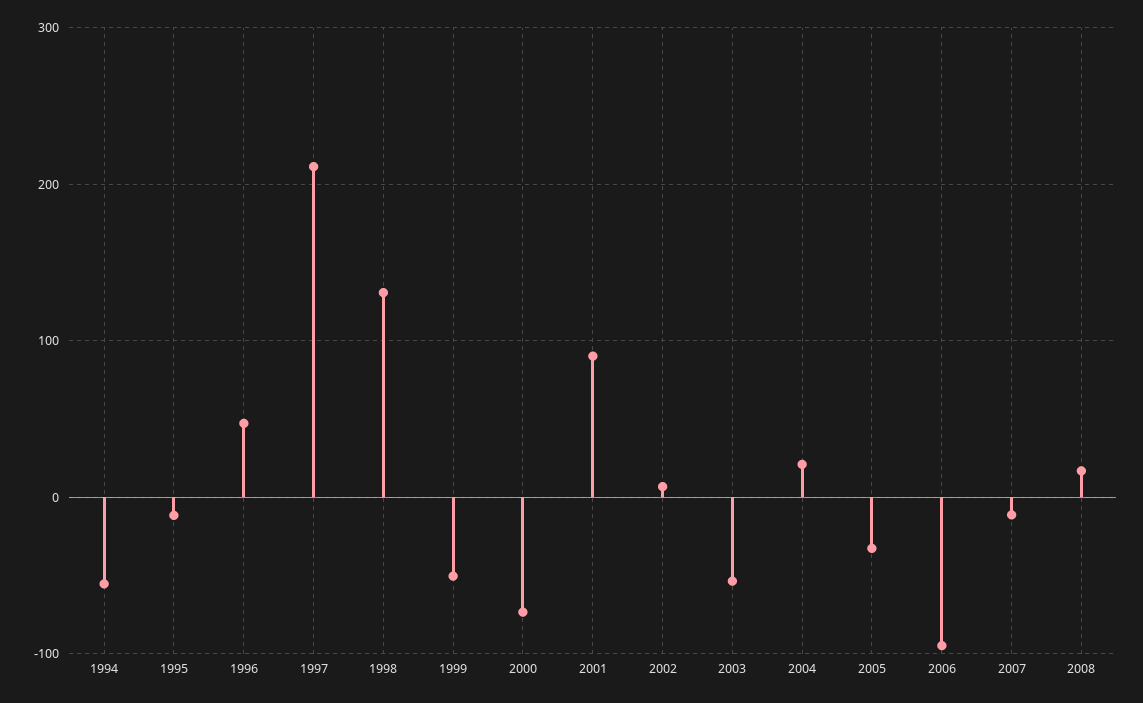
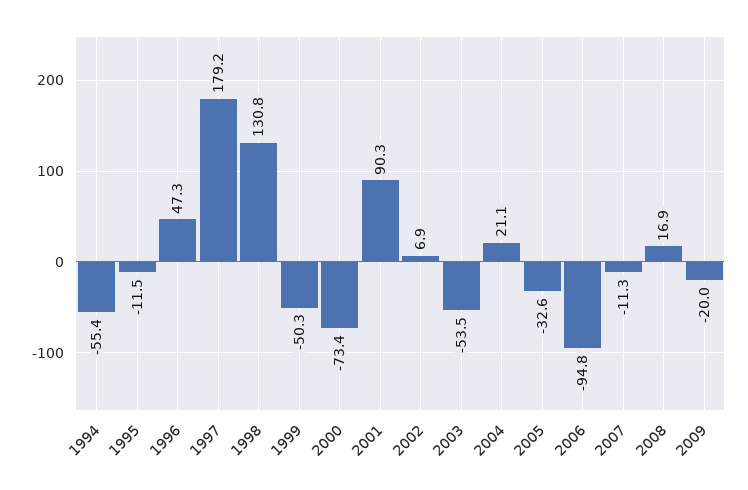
1997: 210 -> 179.2
2009: none -> -20

